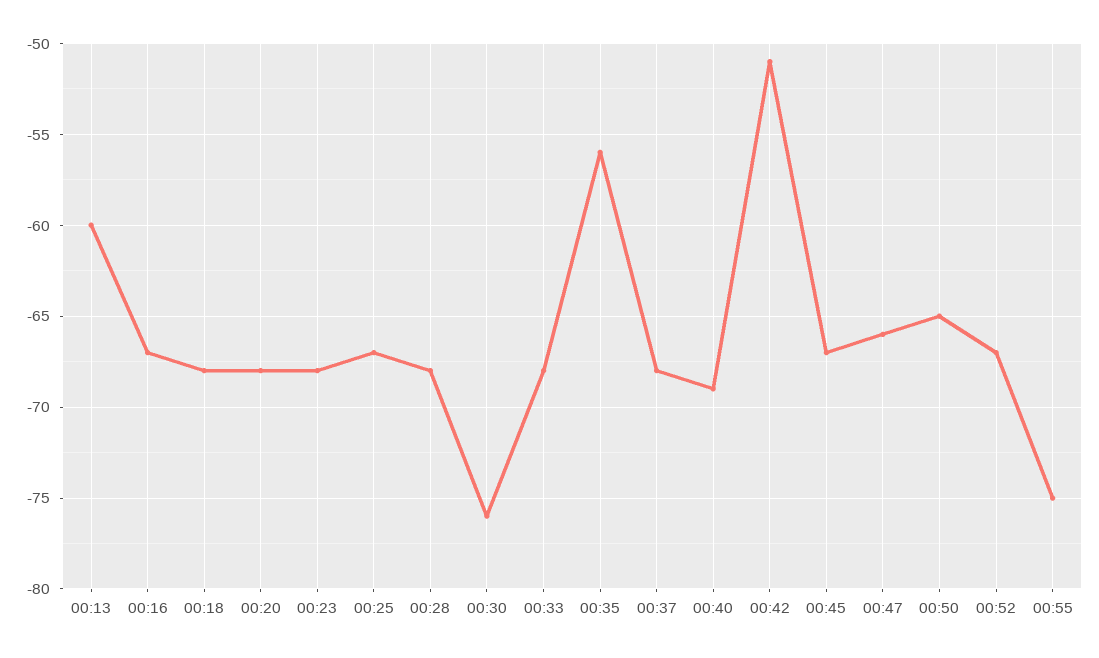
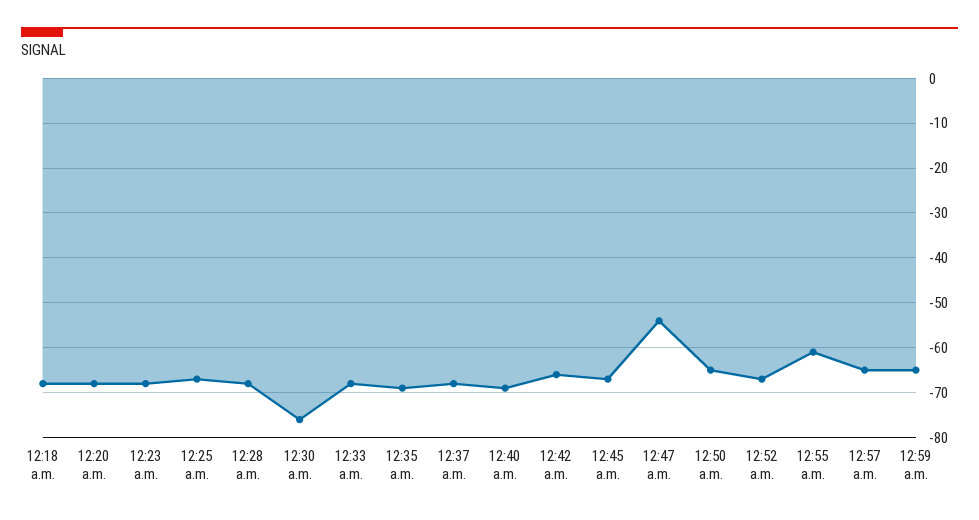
00:13: -60 -> none
00:16: -67 -> none
00:35: -56 -> -70
00:42: -51 -> -65
00:47: -66 -> -55
00:55: -75 -> -60
12:57 a.m.: none -> -65
12:59 a.m.: none -> -65

